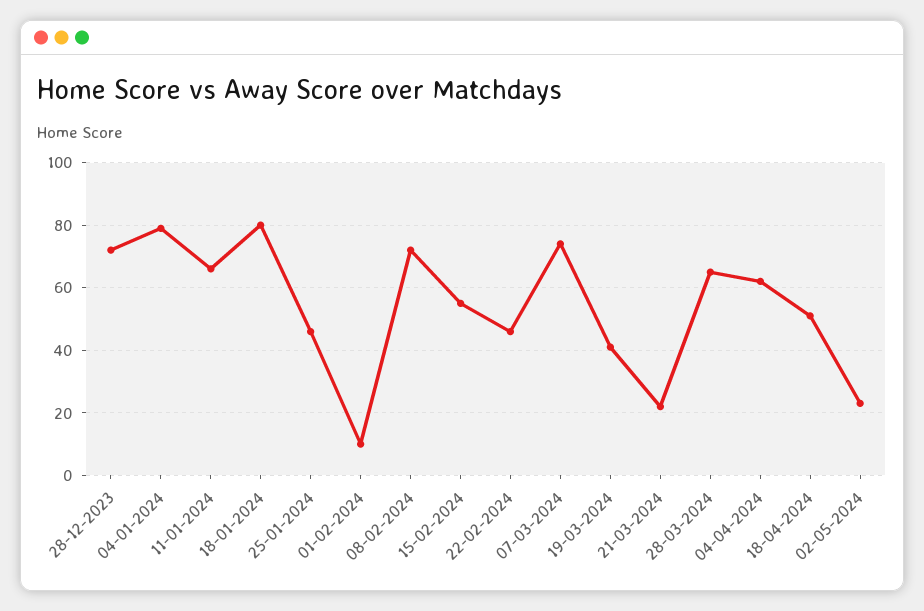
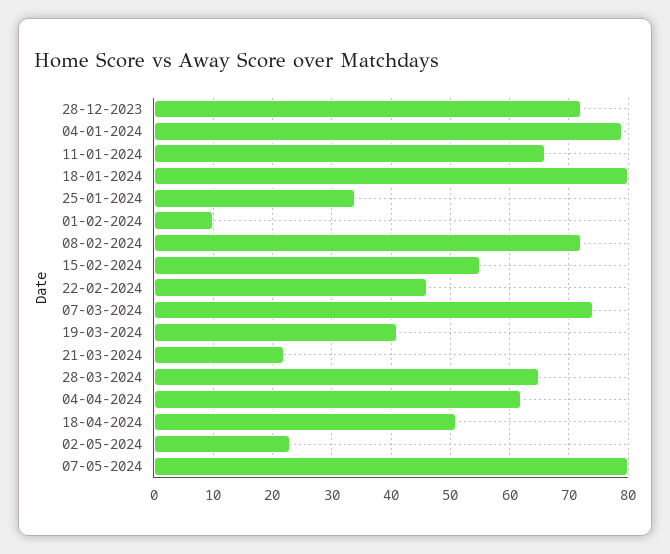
25-01-2024: 45 -> 35
07-05-2024: none -> 80

